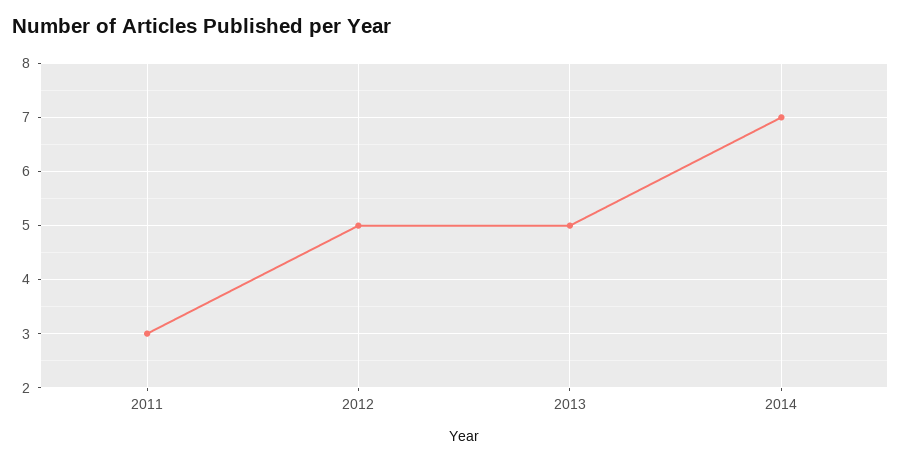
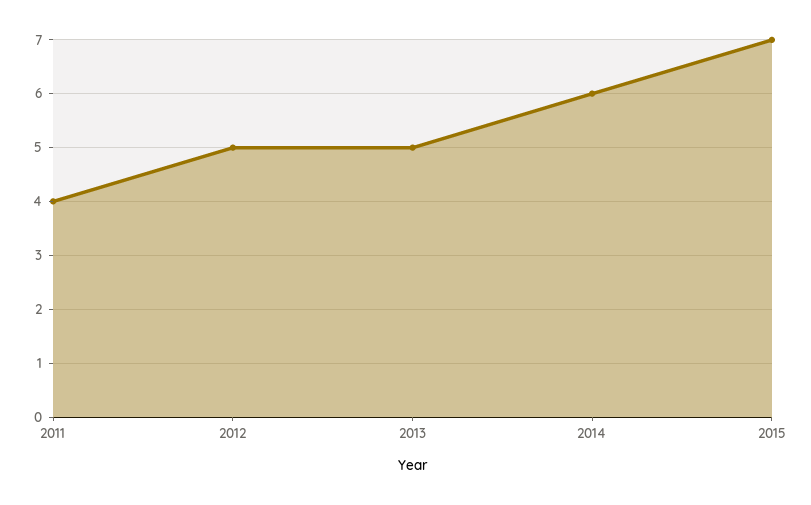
2011: 3 -> 4
2014: 7 -> 6
2015: none -> 7

